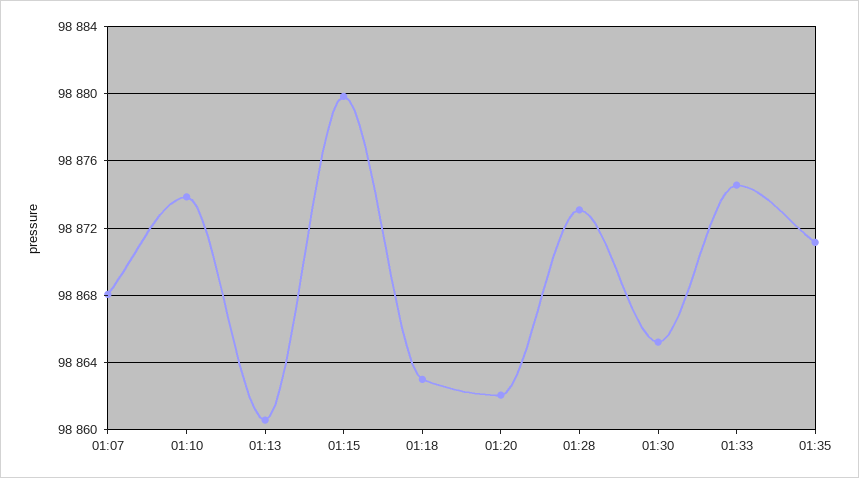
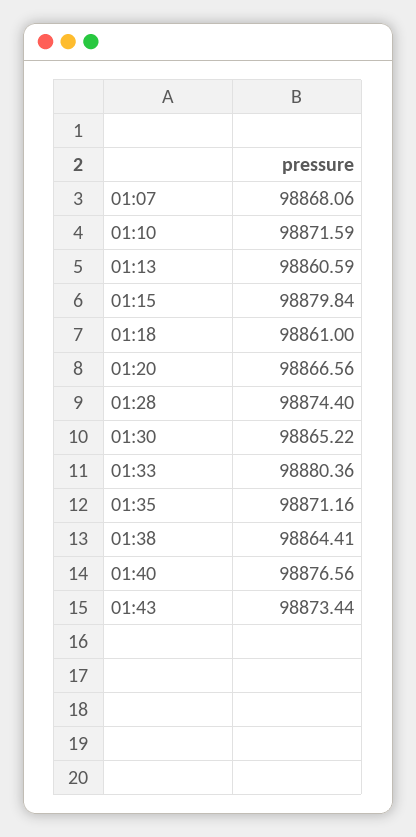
01:10: 98874 -> 98871.59
01:18: 98863 -> 98861
01:20: 98862 -> 98866.56
01:28: 98873 -> 98874.4
01:33: 98874.5 -> 98880.36
01:38: none -> 98864.41
01:40: none -> 98876.56
01:43: none -> 98873.44

